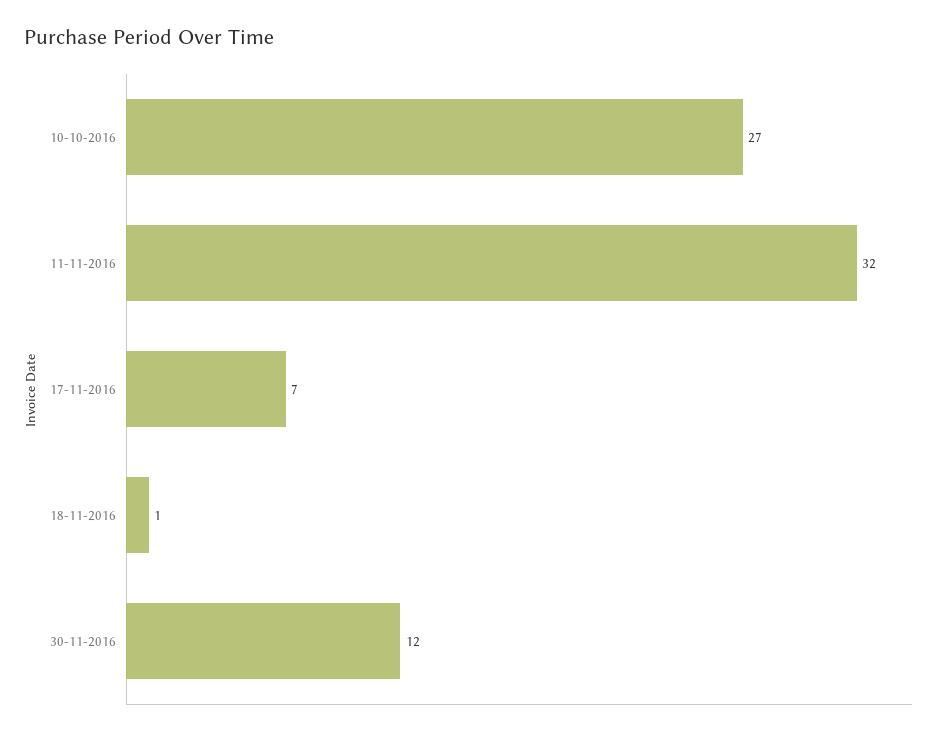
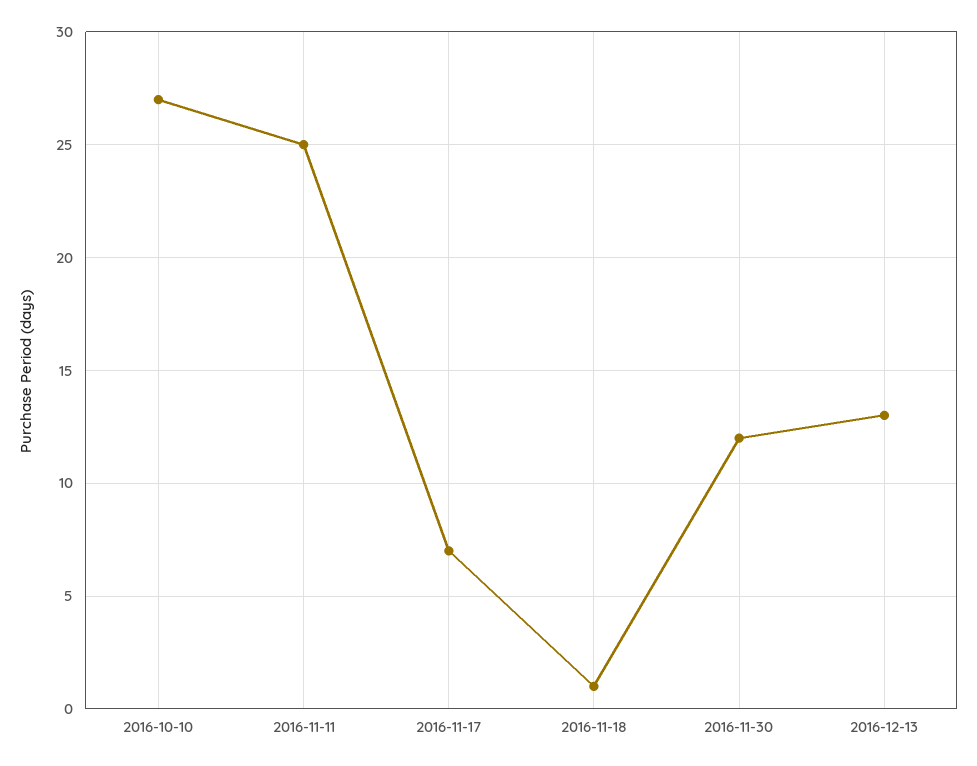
11-11-2016: 32 -> 25
2016-12-13: none -> 13

